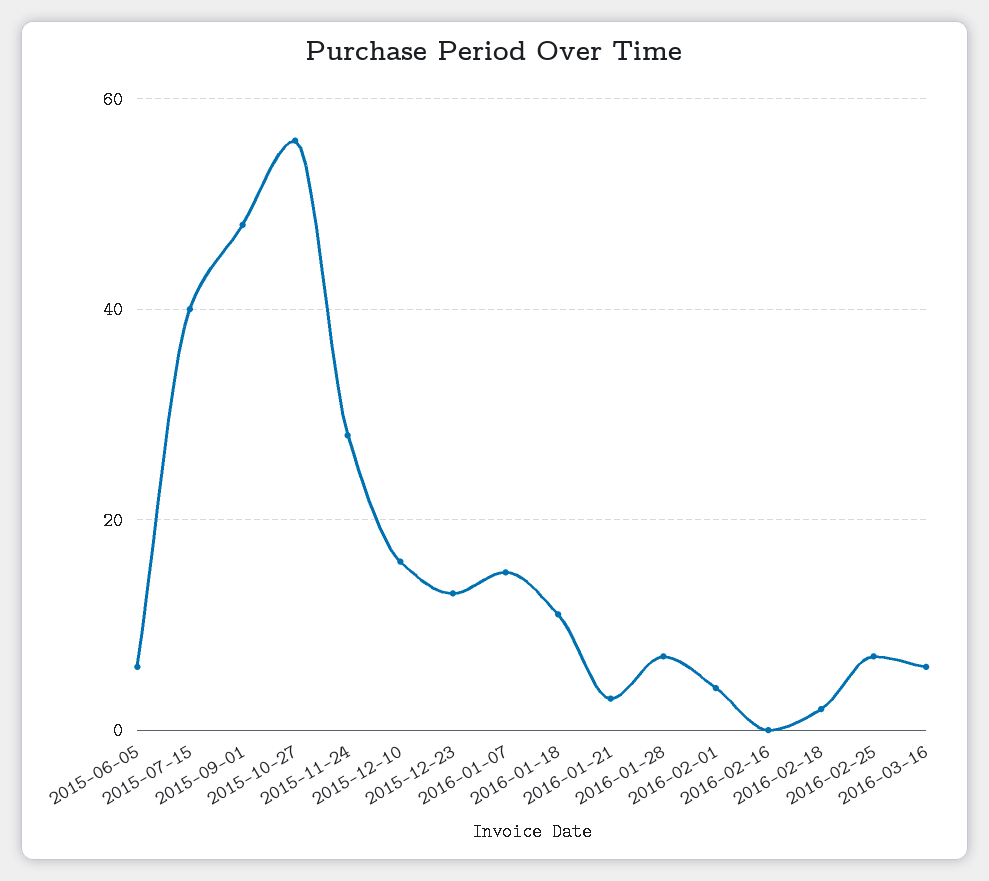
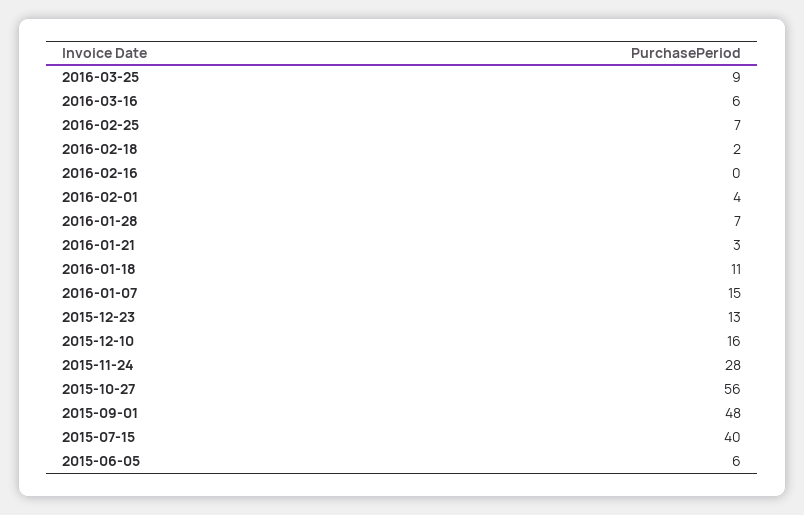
2016-03-25: none -> 9

